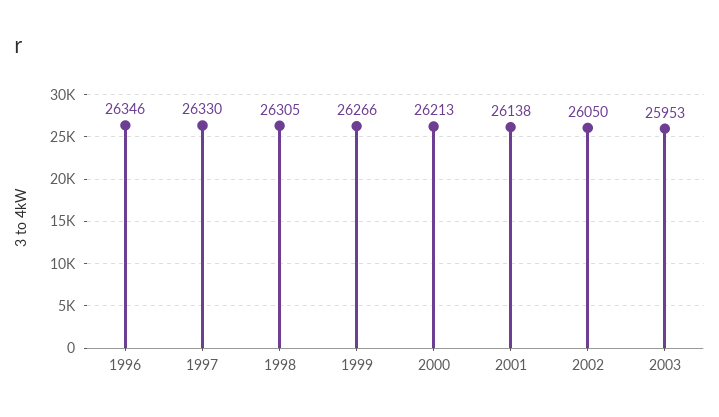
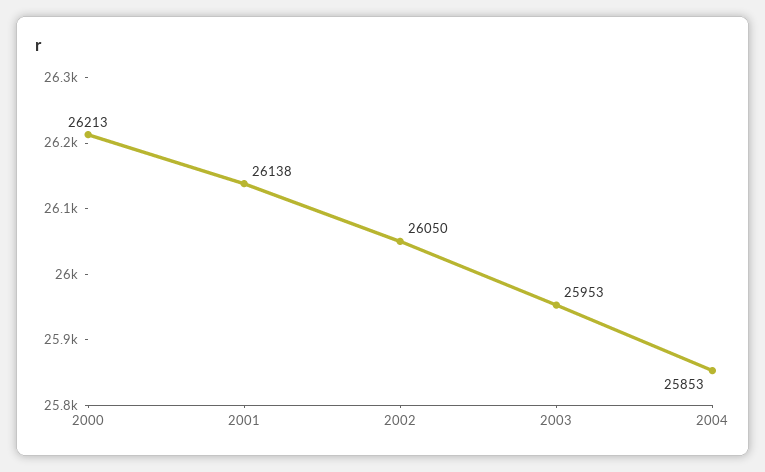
1996: 26346 -> none
1997: 26330 -> none
1998: 26305 -> none
1999: 26266 -> none
2004: none -> 25853

